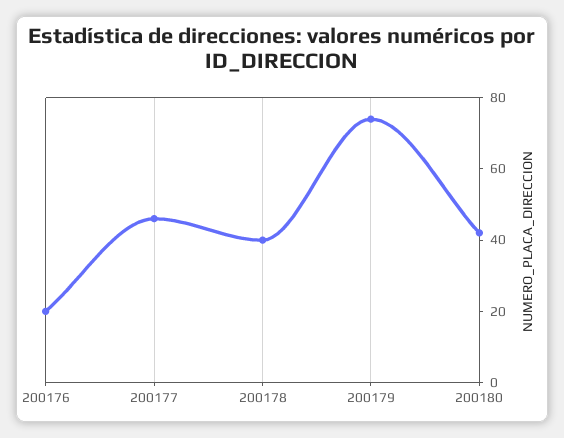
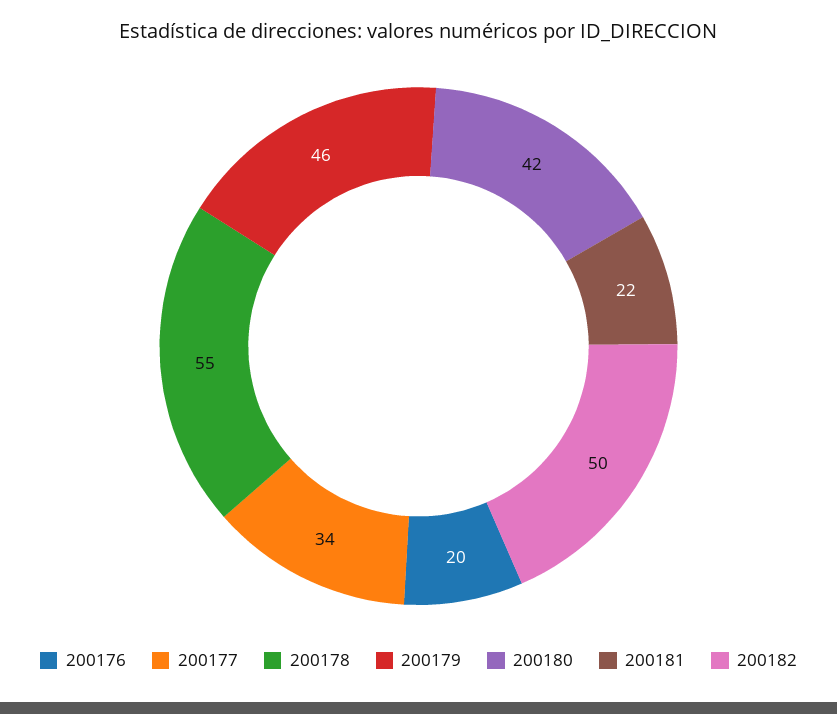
200177: 45 -> 34
200178: 40 -> 55
200179: 75 -> 46
200181: none -> 22
200182: none -> 50

